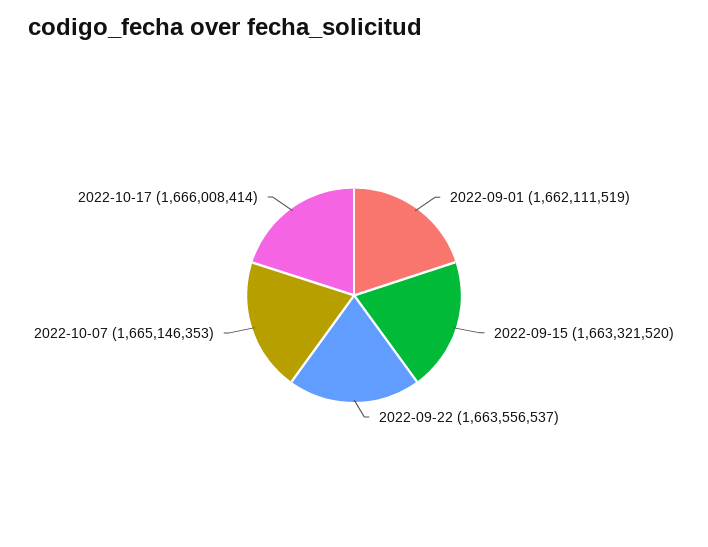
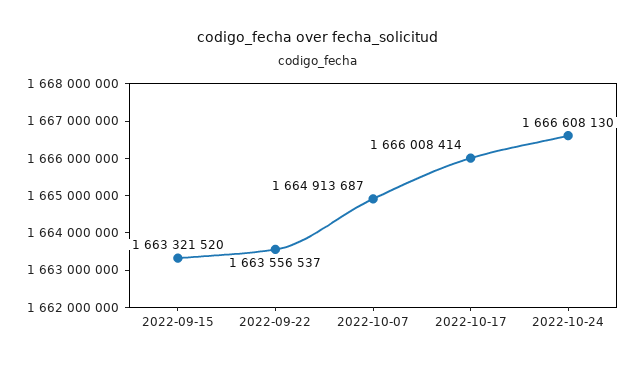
2022-09-01: 1662111519 -> none
2022-10-07: 1665146353 -> 1664913687
2022-10-24: none -> 1666608130

